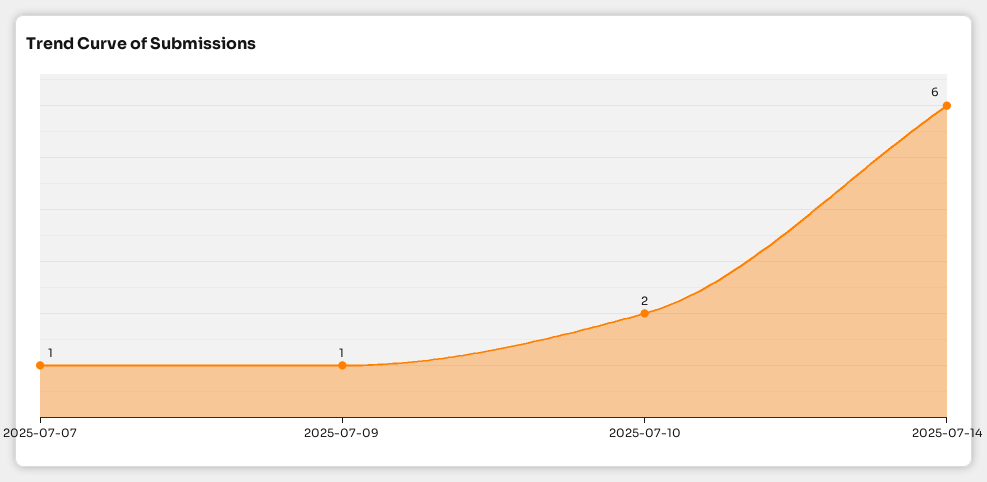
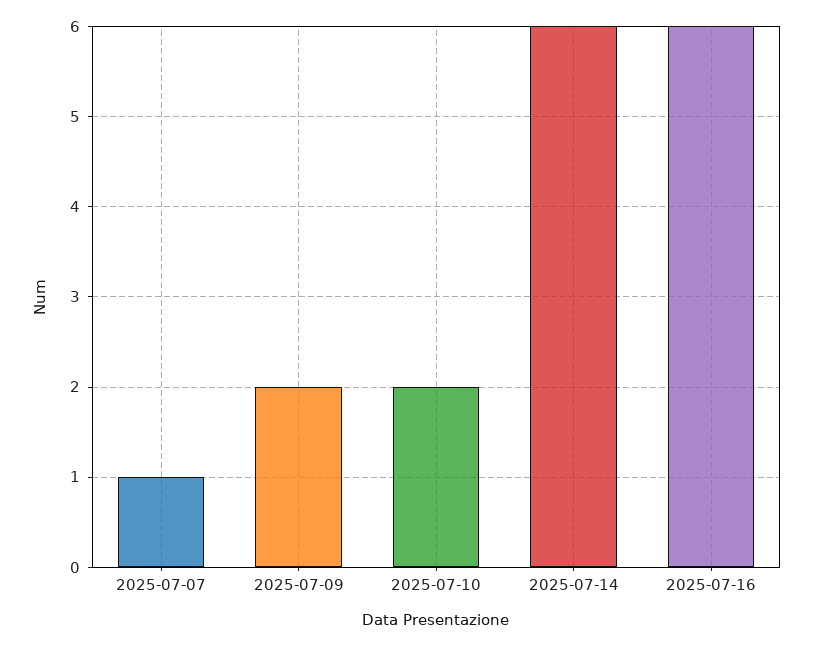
2025-07-09: 1 -> 2
2025-07-16: none -> 6

